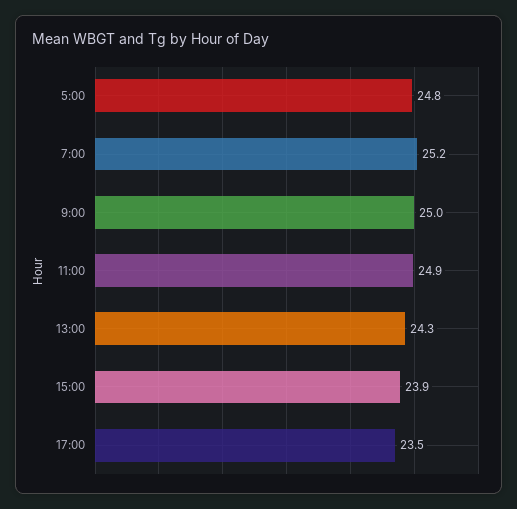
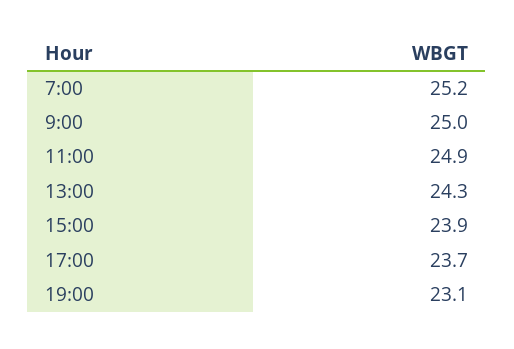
5:00: 24.8 -> none
17:00: 23.5 -> 23.7
19:00: none -> 23.1

